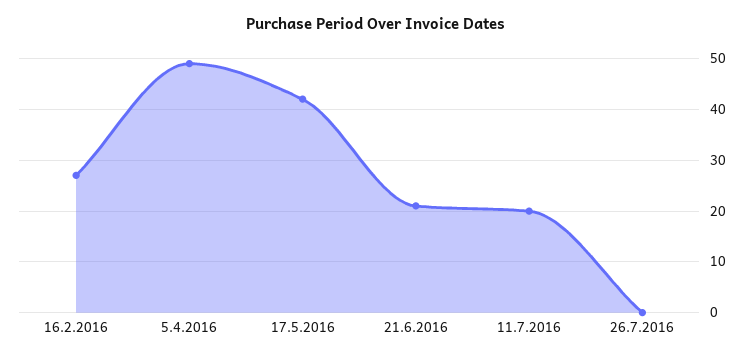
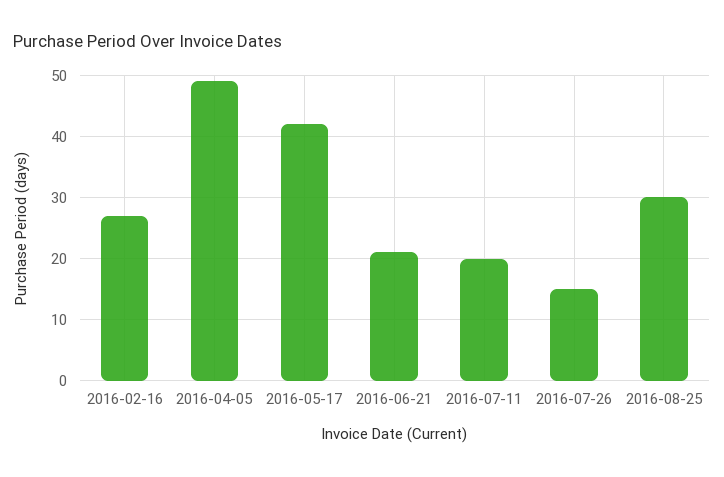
26.7.2016: 0 -> 15
2016-08-25: none -> 30

